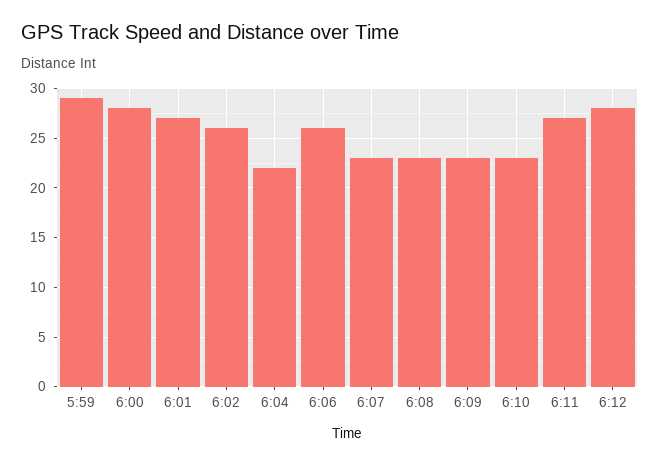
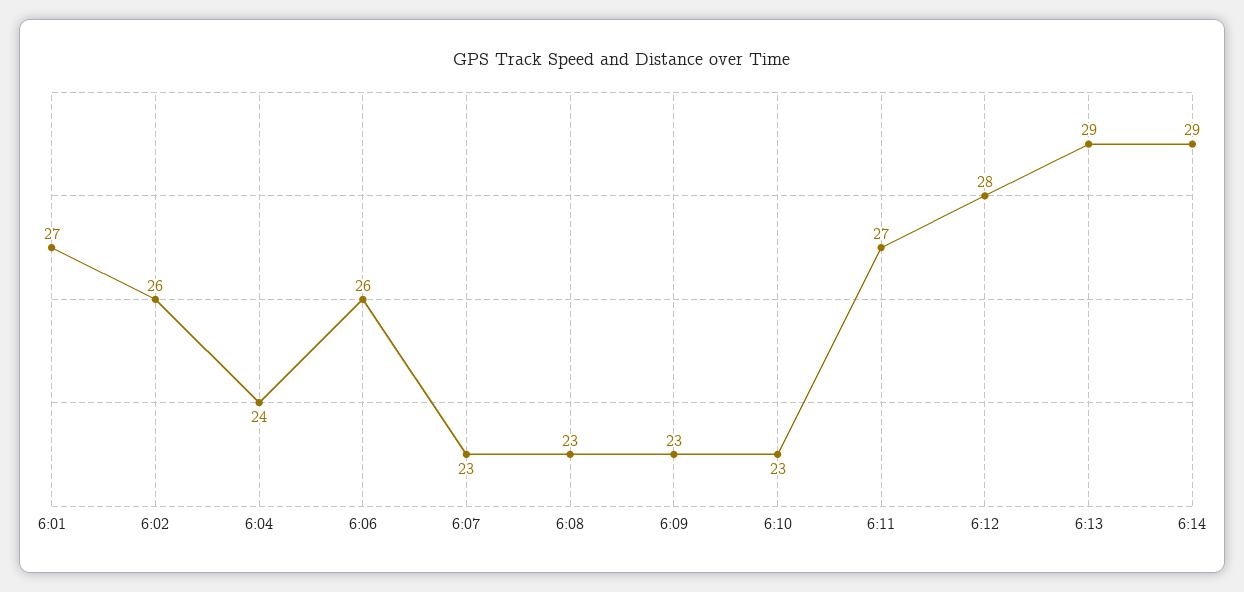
5:59: 29 -> none
6:00: 28 -> none
6:04: 22 -> 24
6:13: none -> 29
6:14: none -> 29

